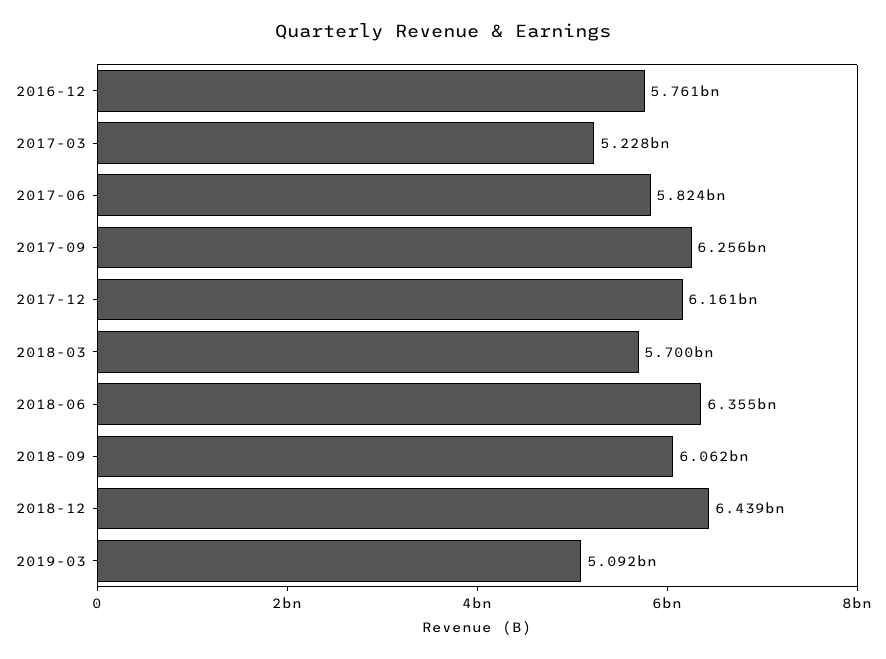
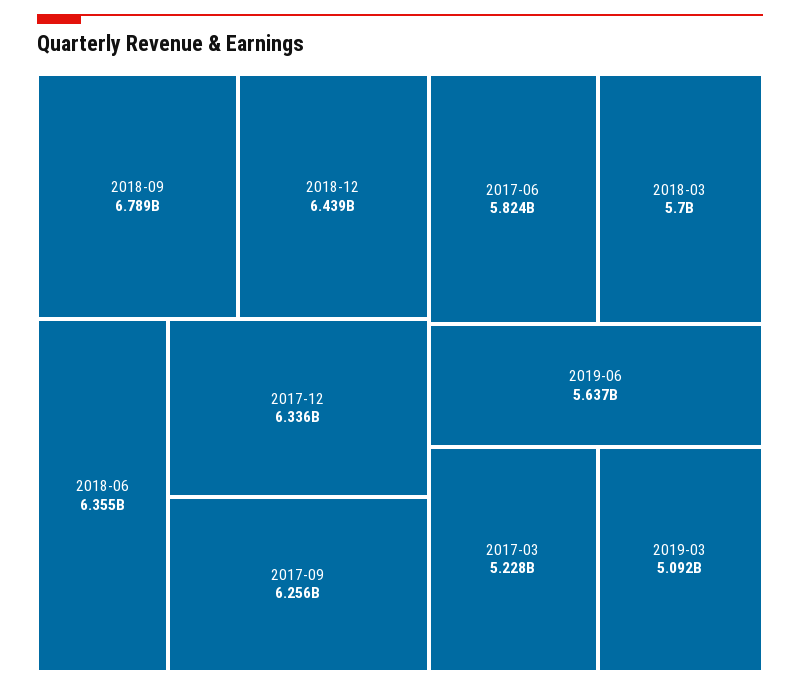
2016-12: 5761000000 -> none
2017-12: 6161000000 -> 6336000000
2018-09: 6062000000 -> 6789000000
2019-06: none -> 5637000000

